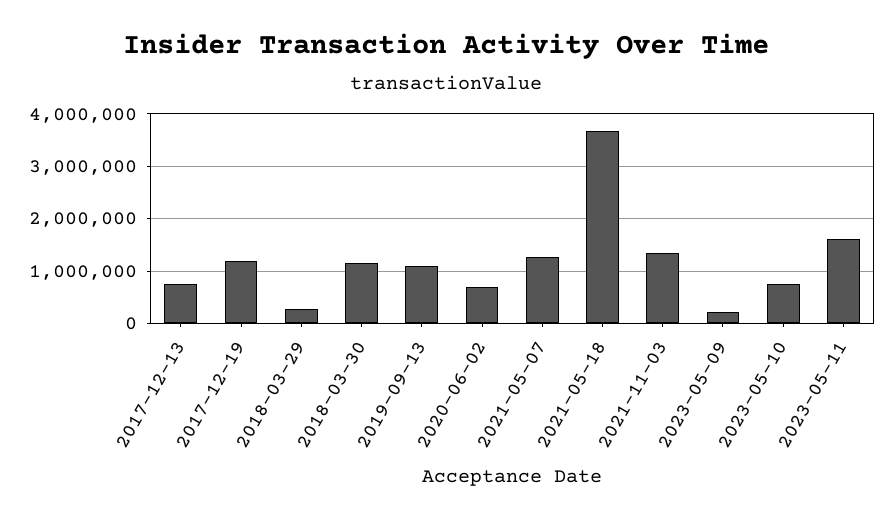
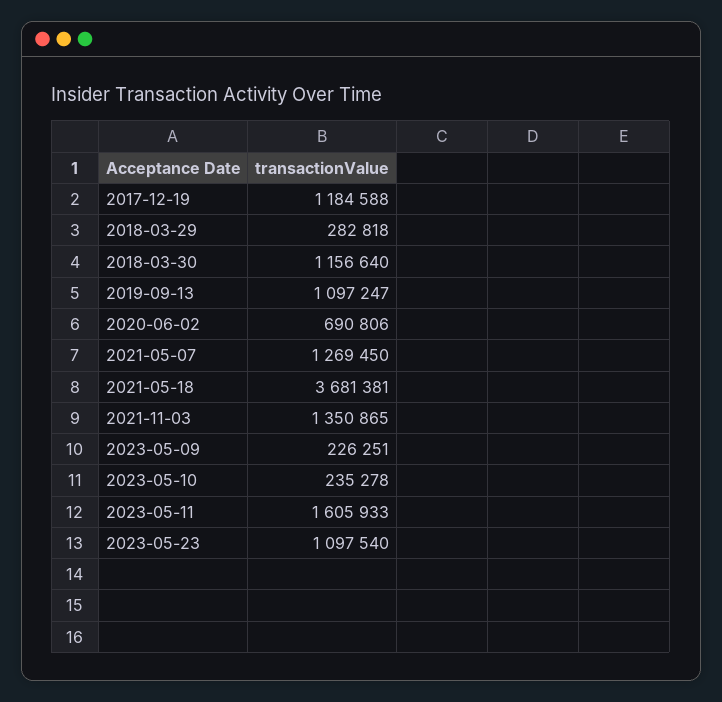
2017-12-13: 800000 -> none
2023-05-10: 800000 -> 235278
2023-05-23: none -> 1097540

